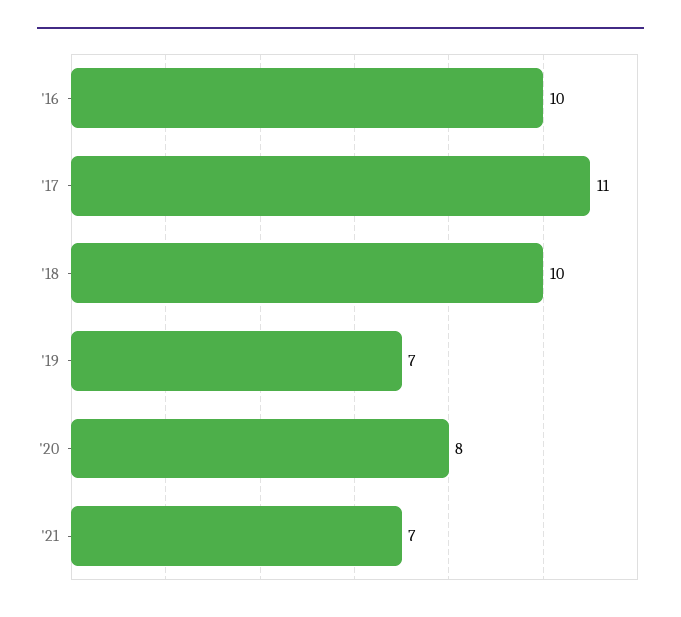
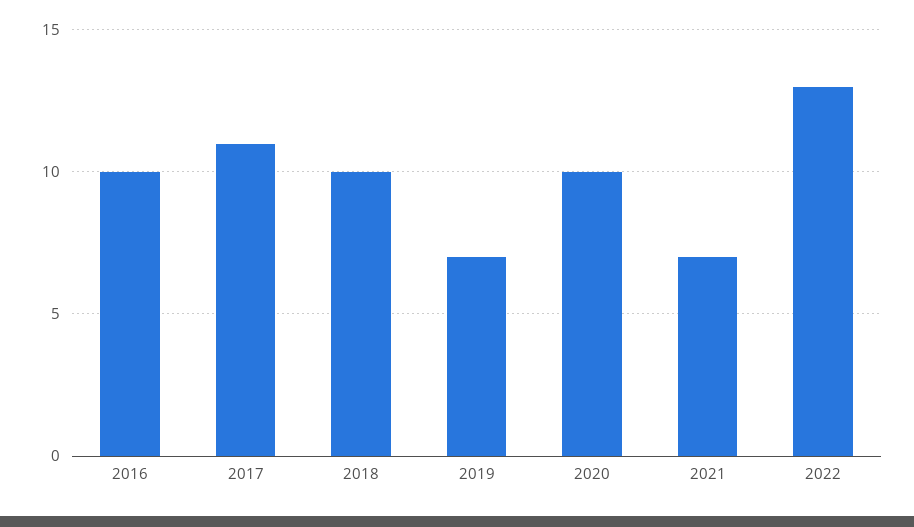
'20: 8 -> 10
2022: none -> 13

